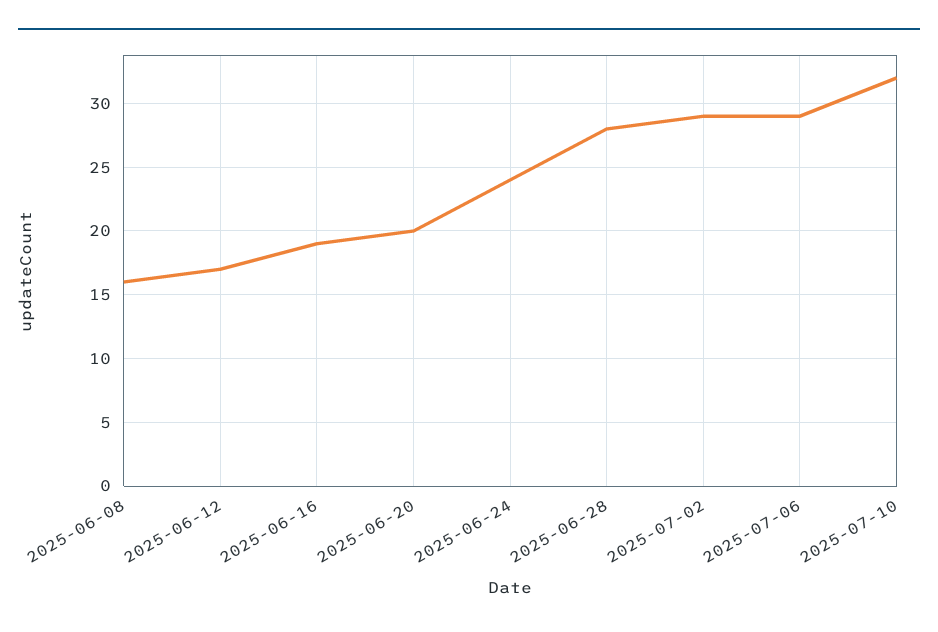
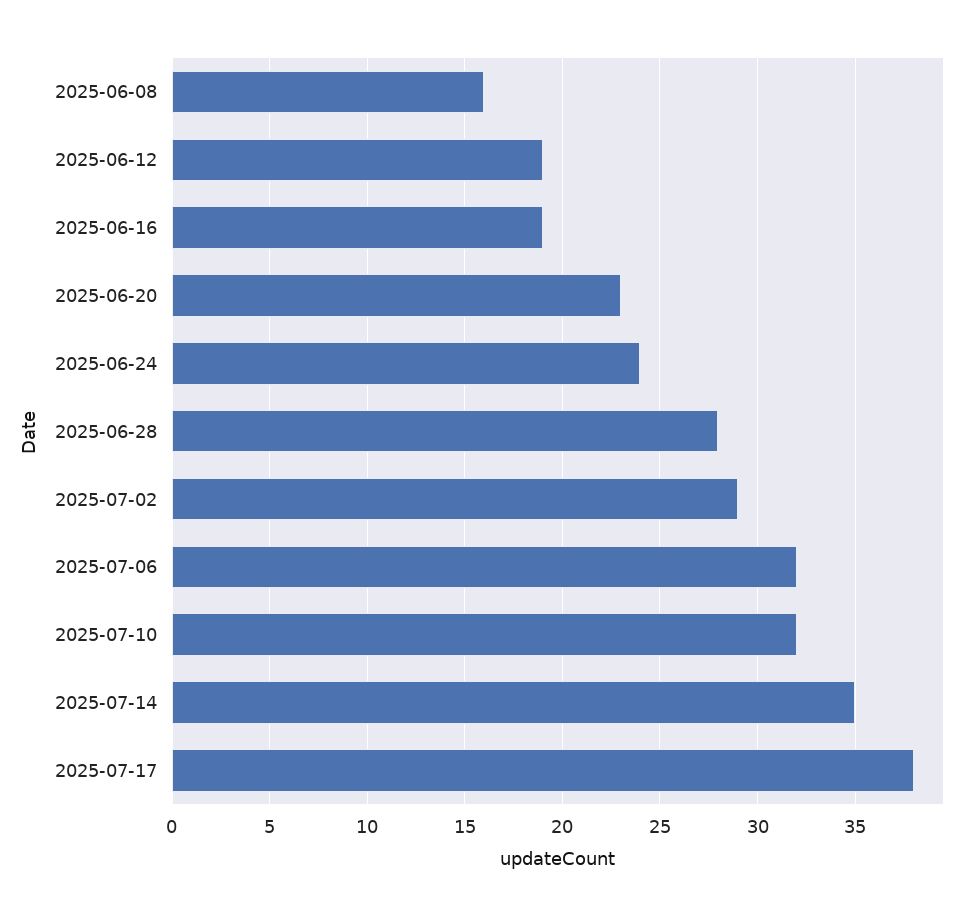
2025-06-12: 17 -> 19
2025-06-20: 20 -> 23
2025-07-06: 29 -> 32
2025-07-14: none -> 35
2025-07-17: none -> 38

